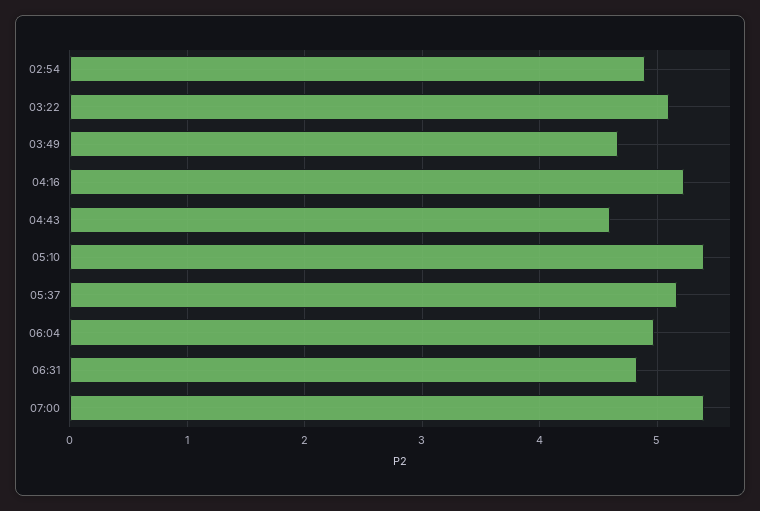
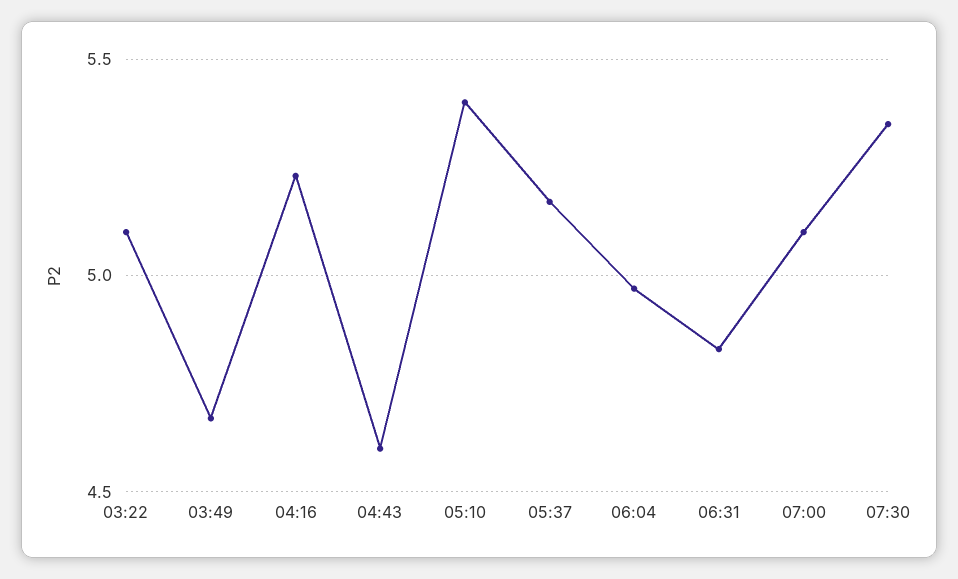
02:54: 4.9 -> none
07:00: 5.4 -> 5.1
07:30: none -> 5.35

